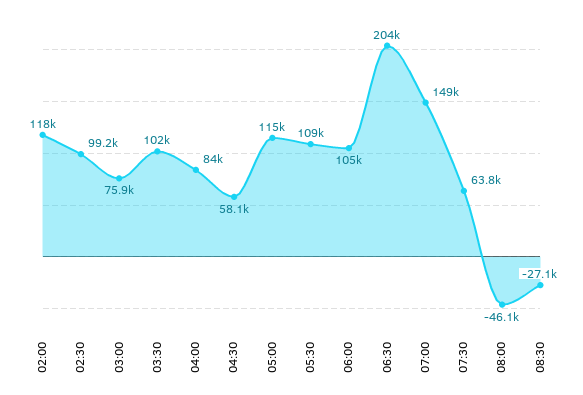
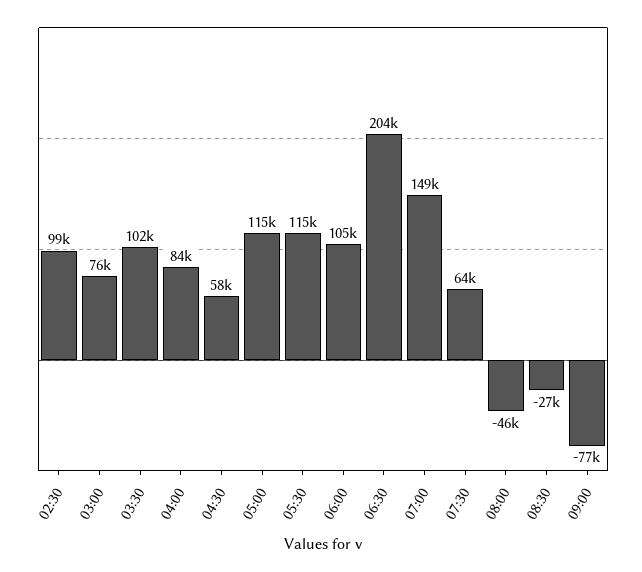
02:00: 118000 -> none
05:30: 109000 -> 115000
09:00: none -> -77000

